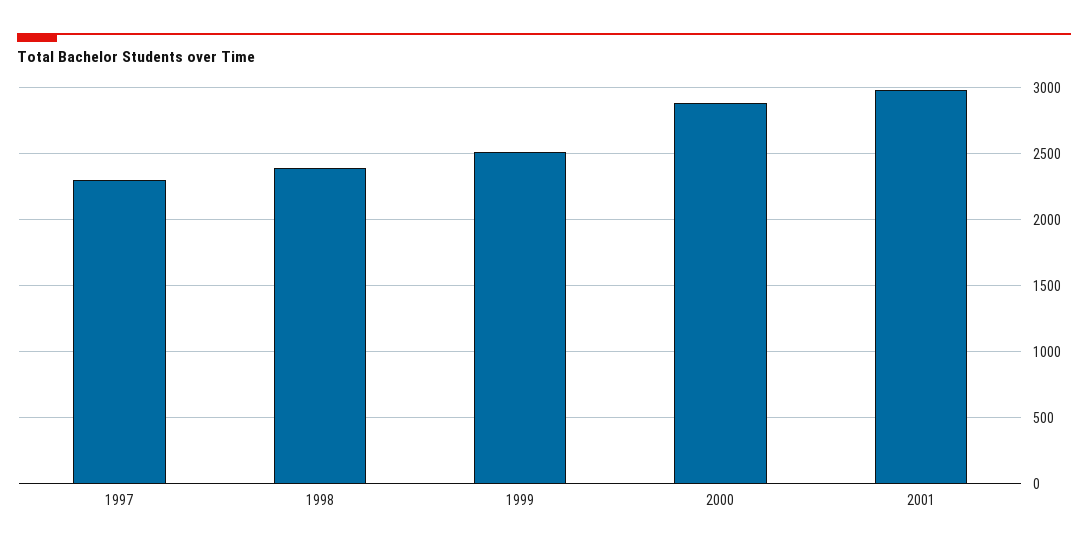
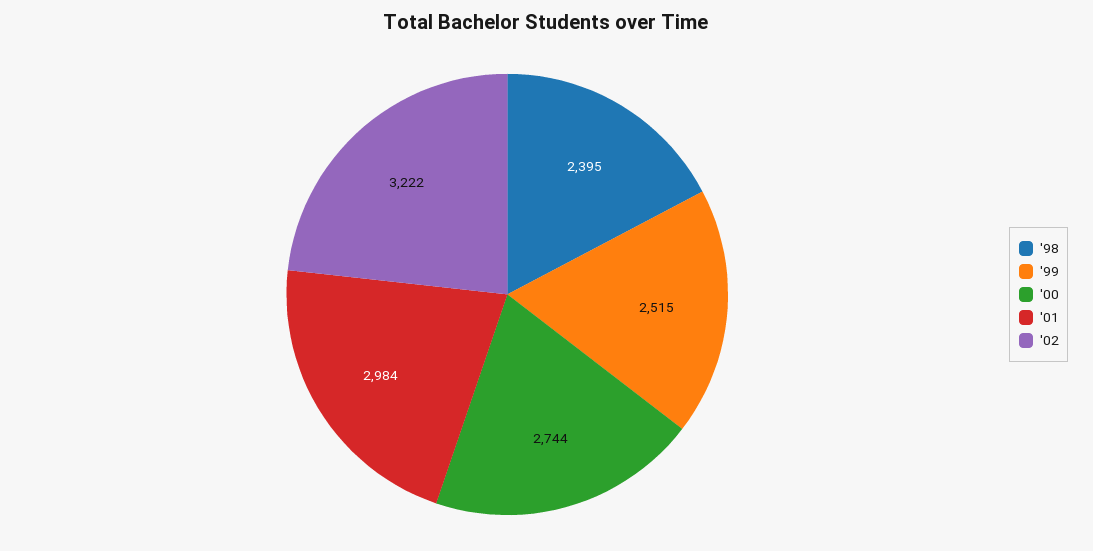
1997: 2300 -> none
2000: 2900 -> 2744
'02: none -> 3222

